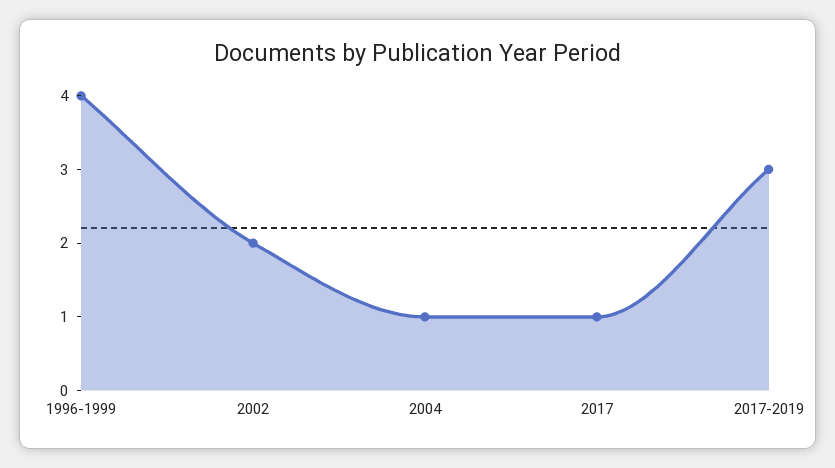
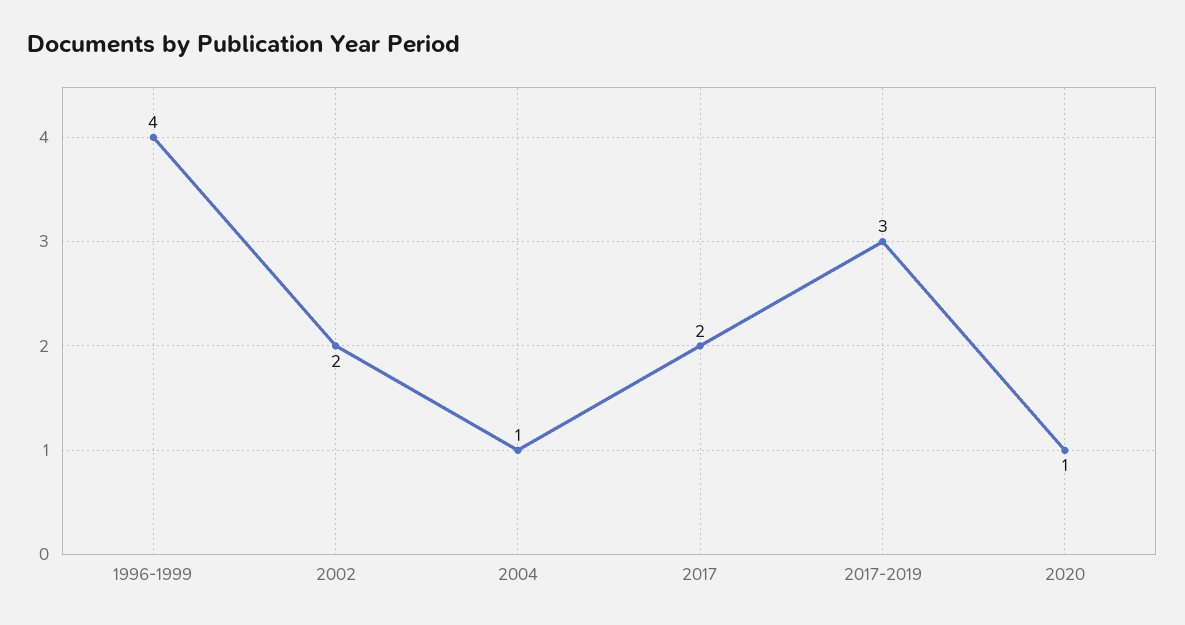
2017: 1 -> 2
2020: none -> 1

